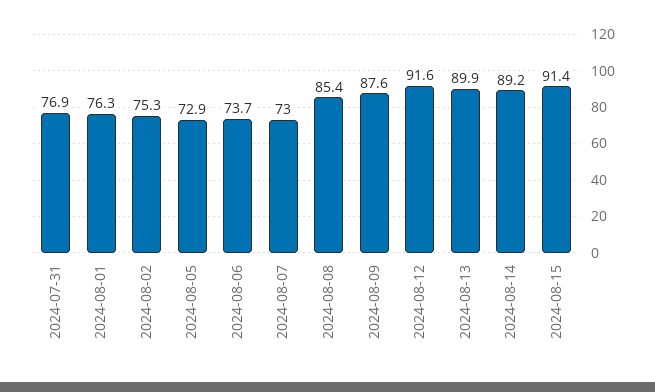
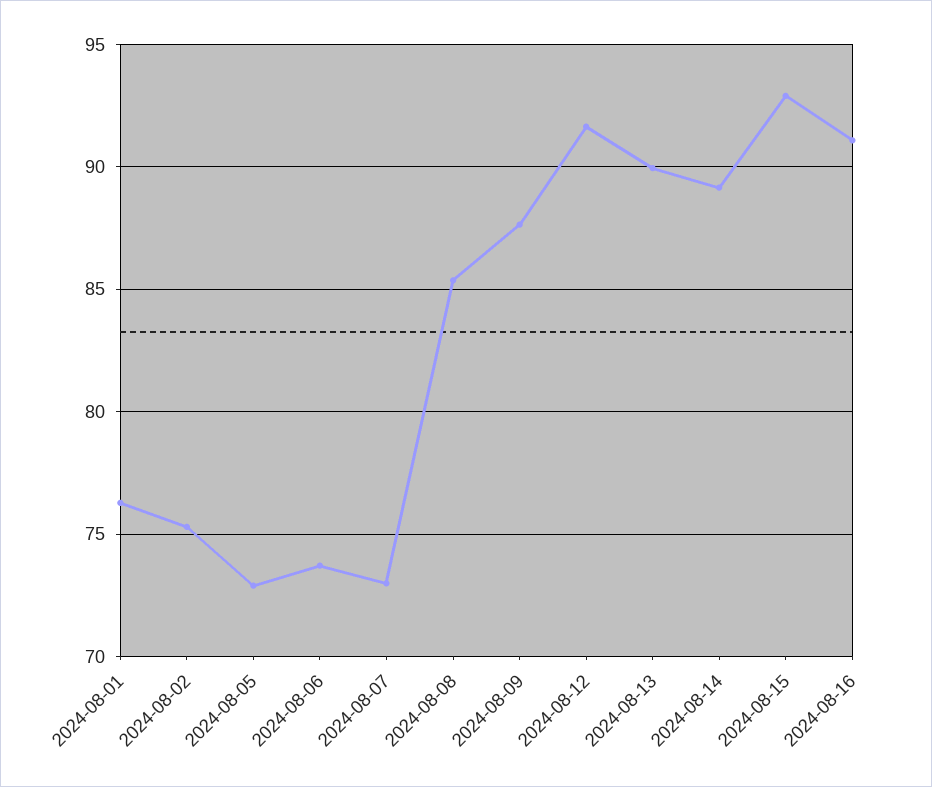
2024-07-31: 76.9 -> none
2024-08-15: 91.4 -> 93
2024-08-16: none -> 91

